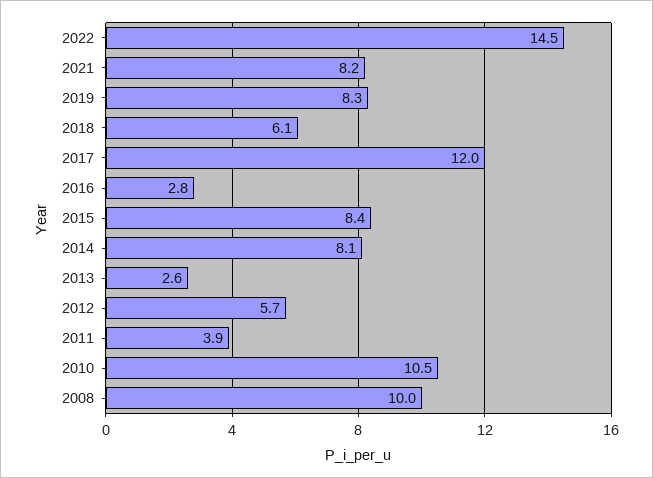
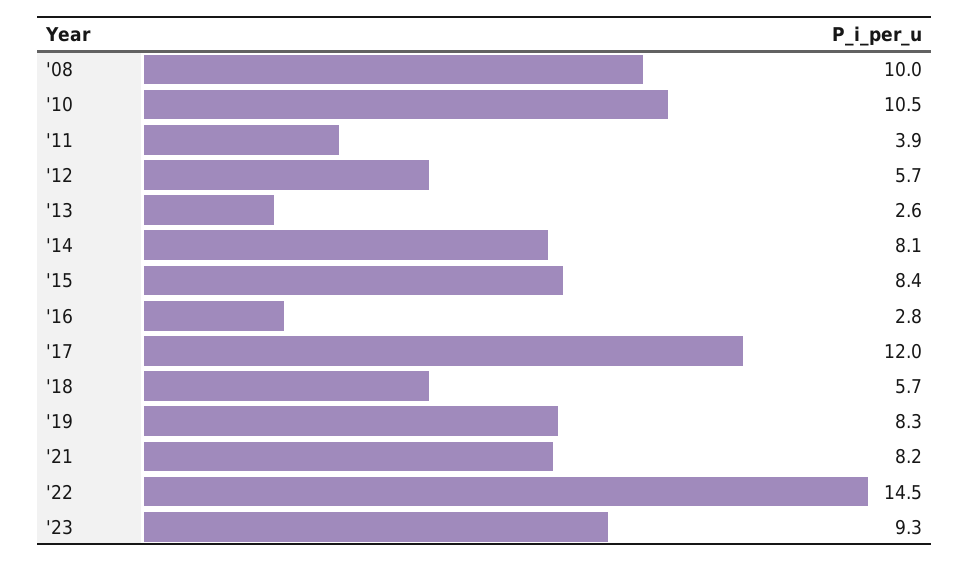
2018: 6.1 -> 5.7
'23: none -> 9.3

